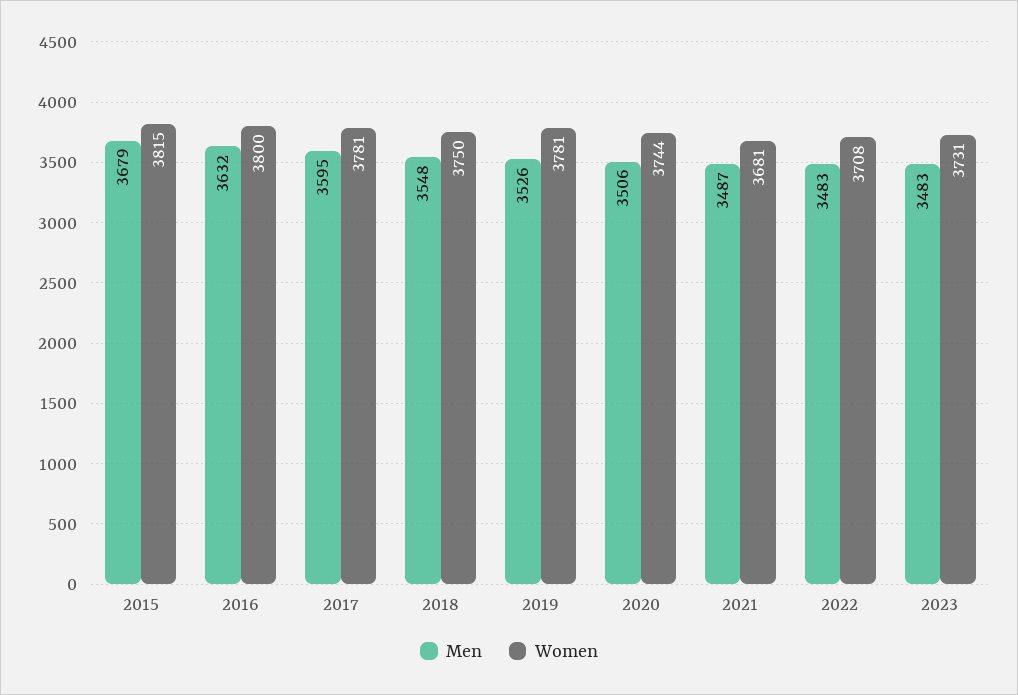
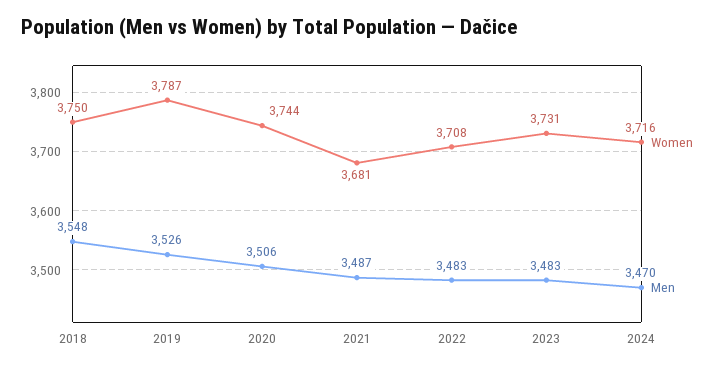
Men, 2015: 3679 -> none
Women, 2015: 3815 -> none
Men, 2016: 3632 -> none
Women, 2016: 3800 -> none
Men, 2017: 3595 -> none
Women, 2017: 3781 -> none
Women, 2019: 3781 -> 3787
Women, 2024: none -> 3716
Men, 2024: none -> 3470

